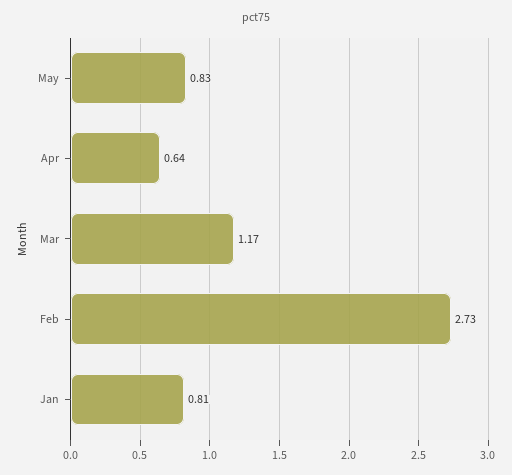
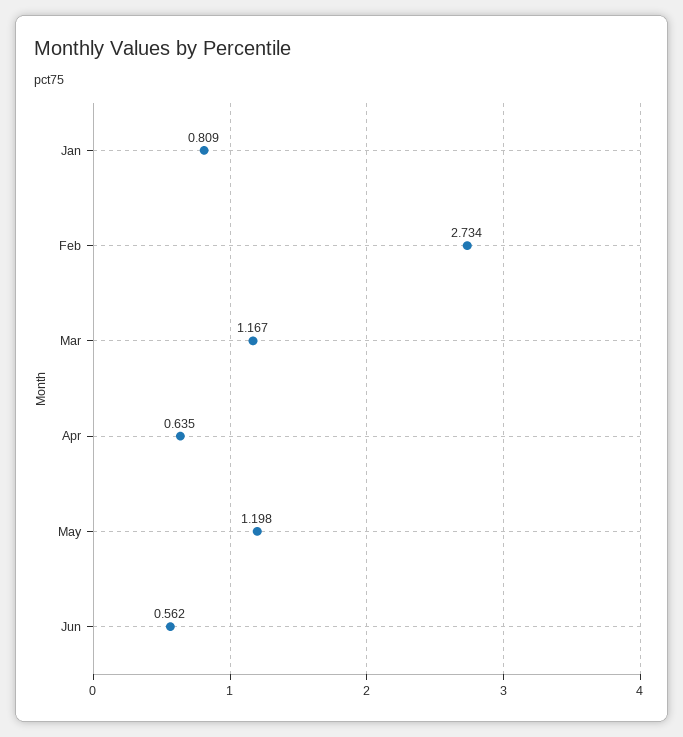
May: 0.83 -> 1.198
Jun: none -> 0.562

